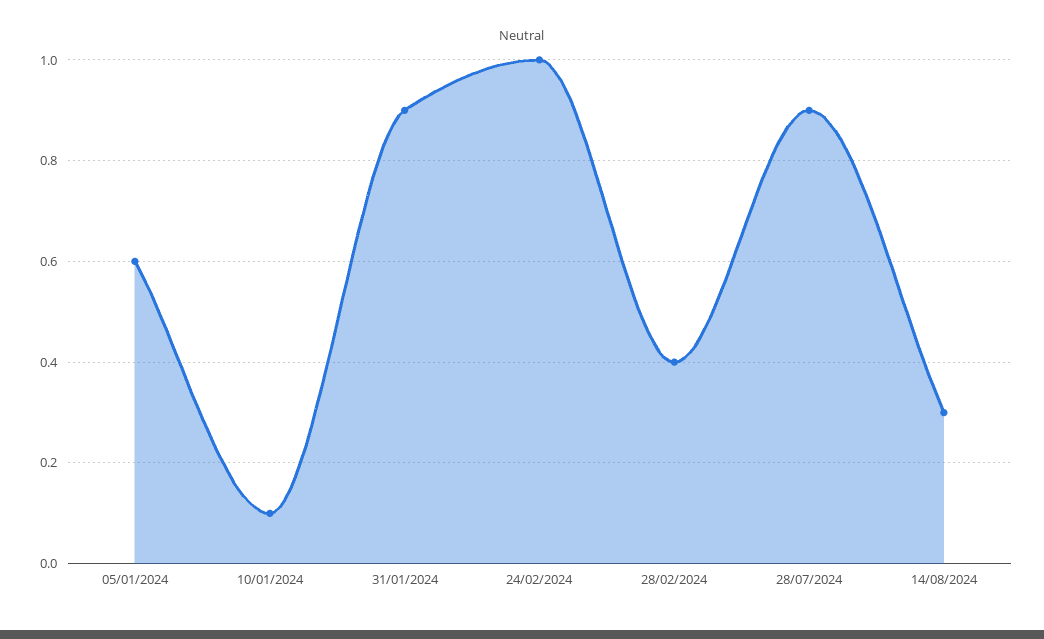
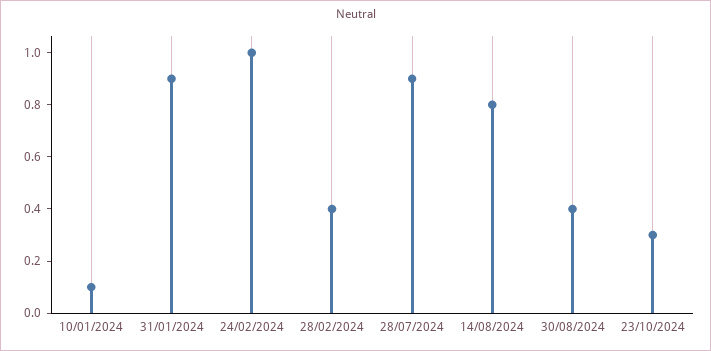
05/01/2024: 0.6 -> none
14/08/2024: 0.3 -> 0.8
30/08/2024: none -> 0.4
23/10/2024: none -> 0.3

